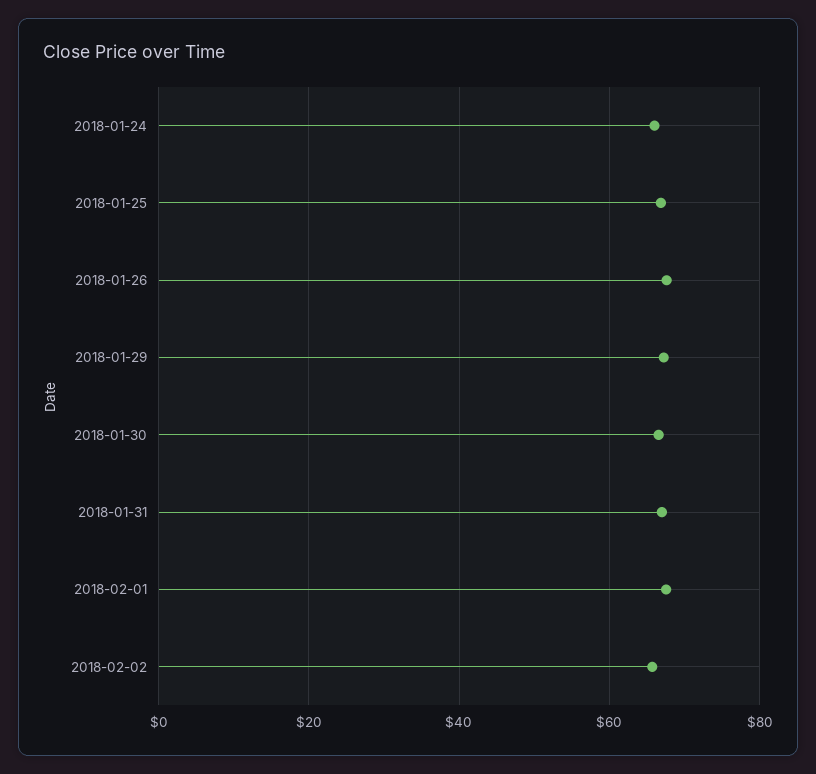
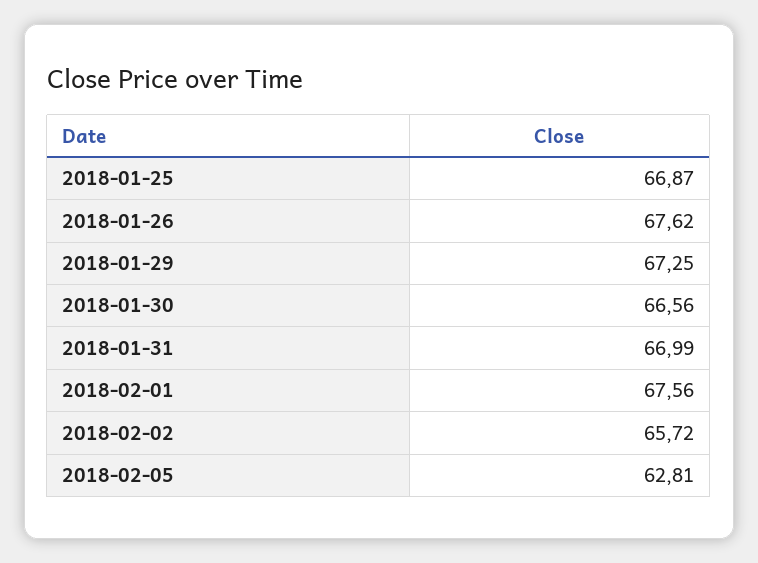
2018-01-24: 66 -> none
2018-02-05: none -> 62.81

